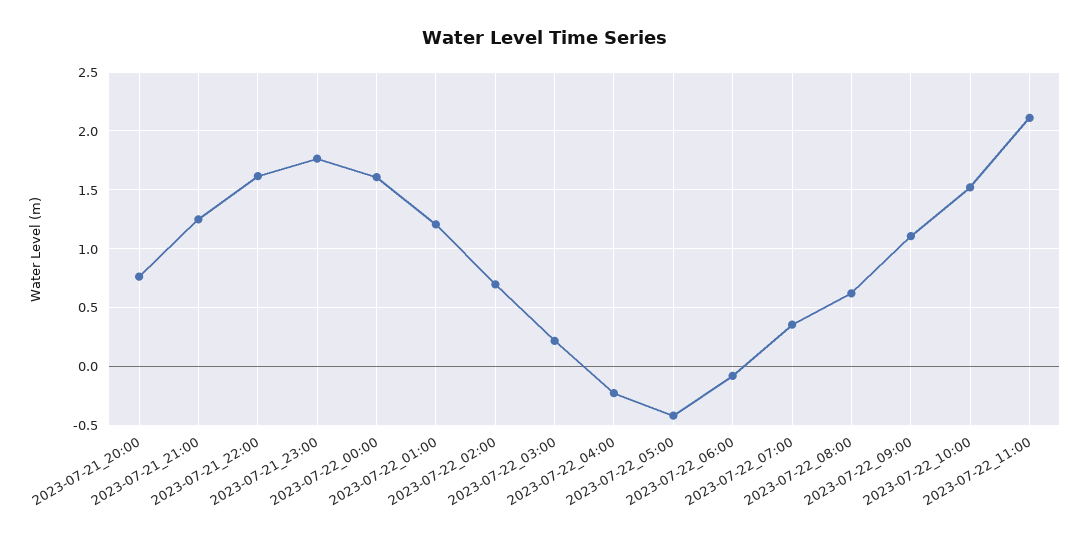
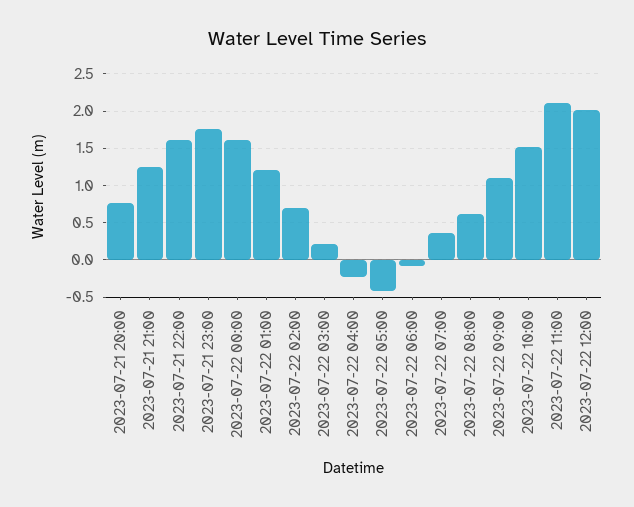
2023-07-22 12:00: none -> 2

